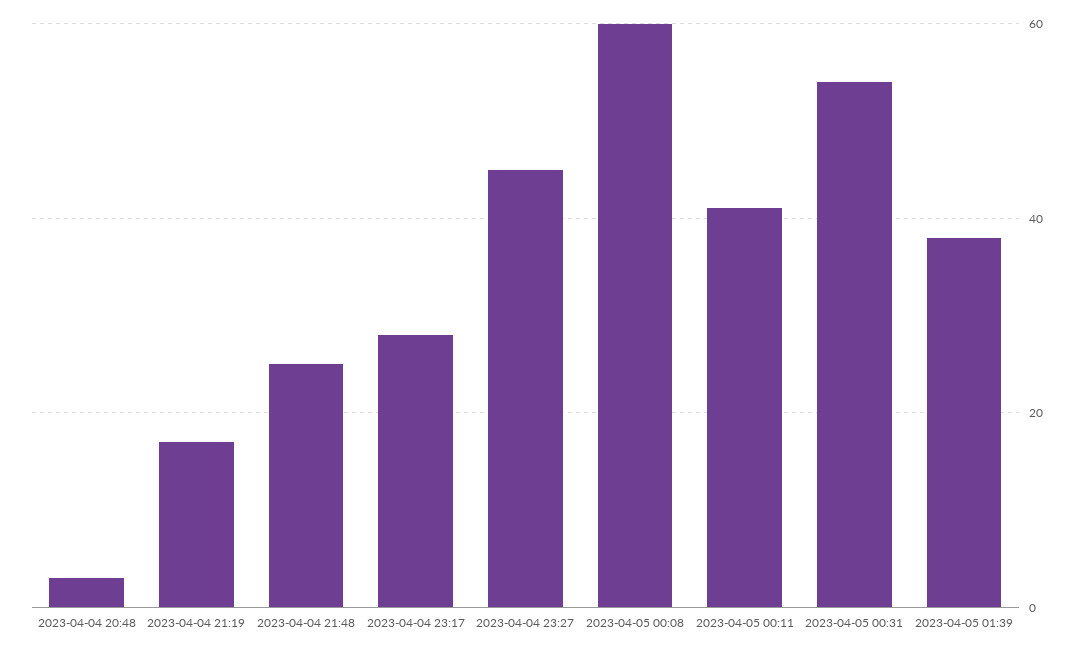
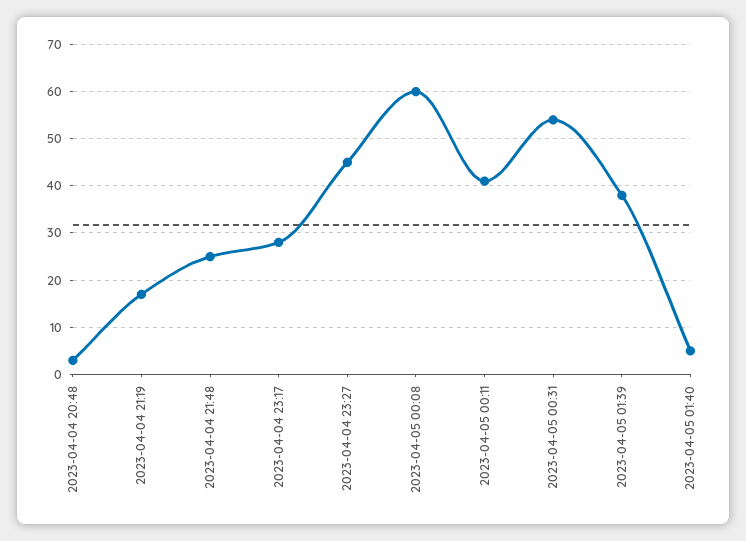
2023-04-05 01:40: none -> 5

